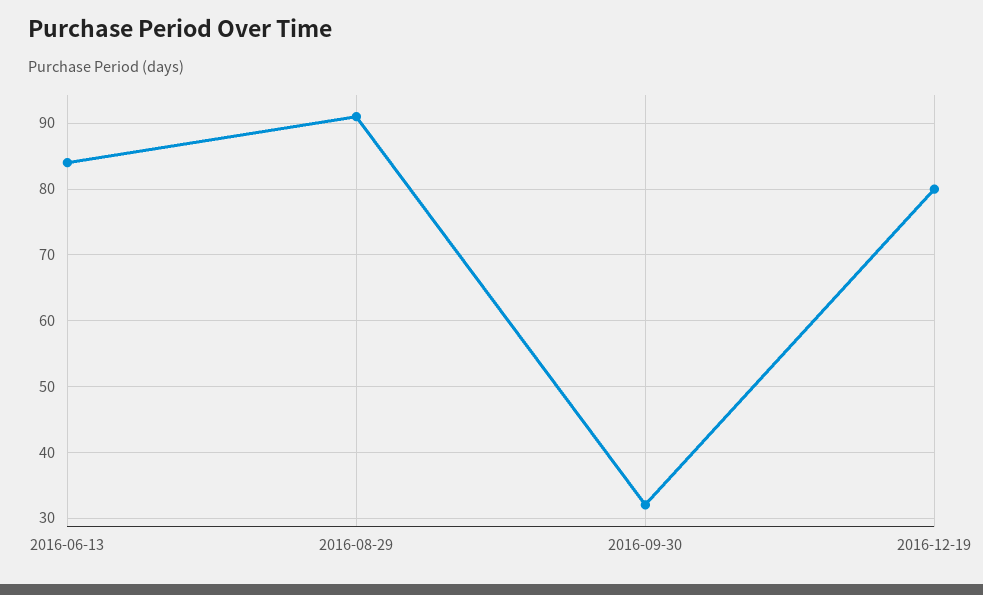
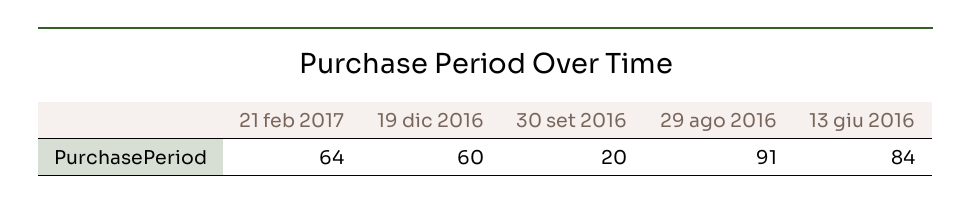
2016-09-30: 32 -> 20
2016-12-19: 80 -> 60
21 feb 2017: none -> 64

